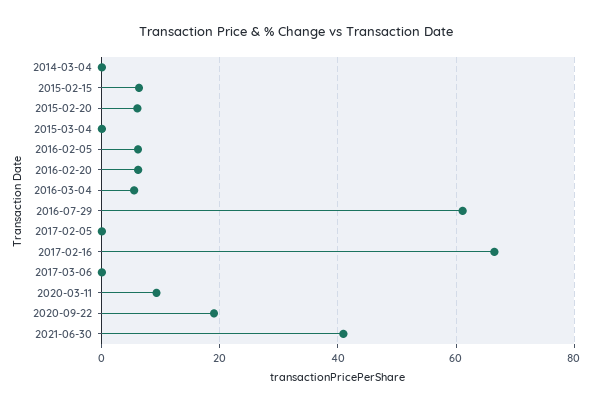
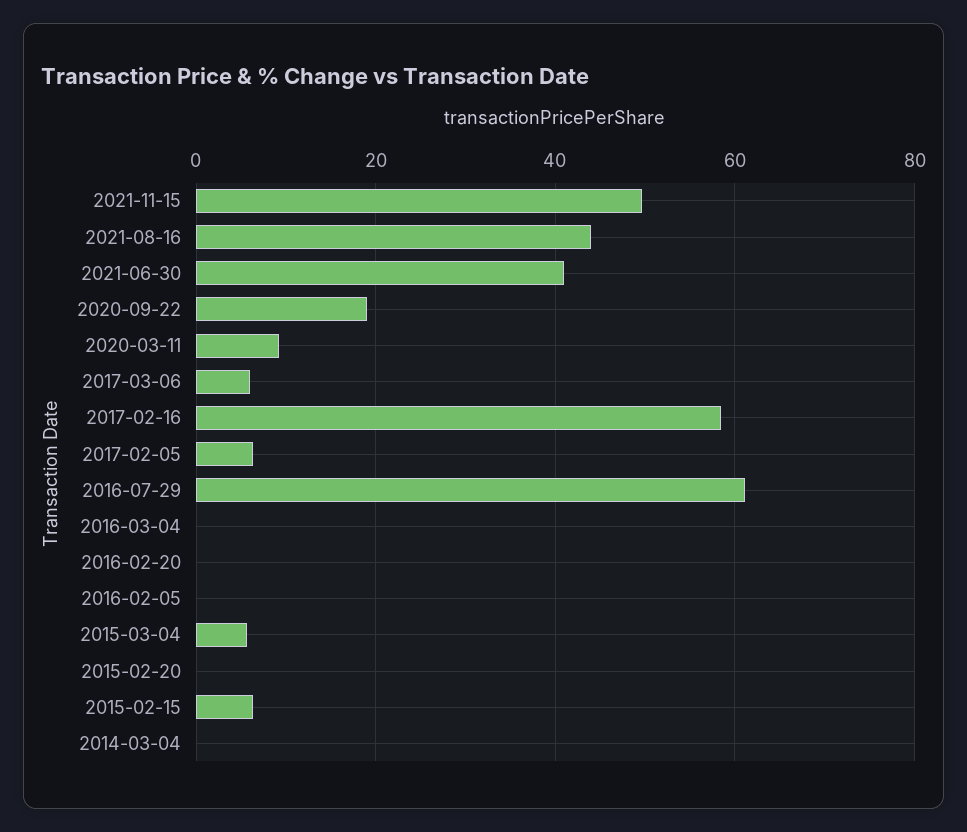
2015-02-20: 6 -> 0
2015-03-04: 0 -> 6
2016-02-05: 6 -> 0
2016-02-20: 6 -> 0
2016-03-04: 6 -> 0
2017-02-05: 0 -> 6
2017-02-16: 66 -> 58
2017-03-06: 0 -> 6
2021-11-15: none -> 50
2021-08-16: none -> 44

